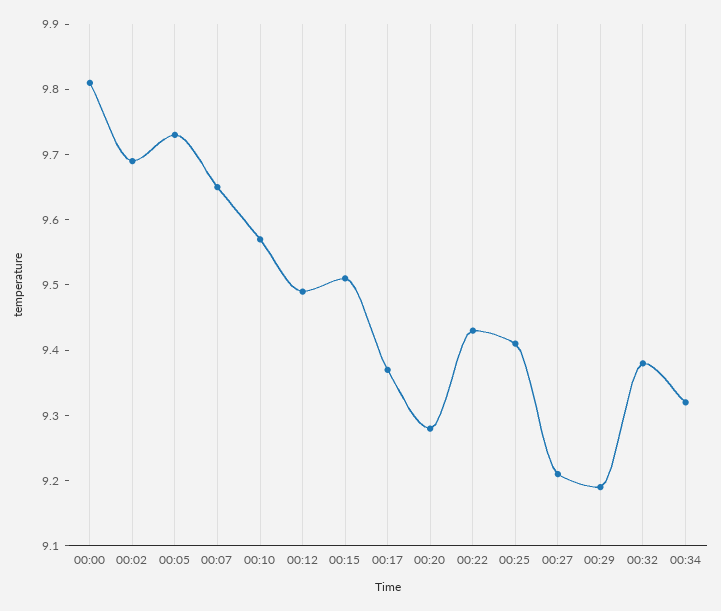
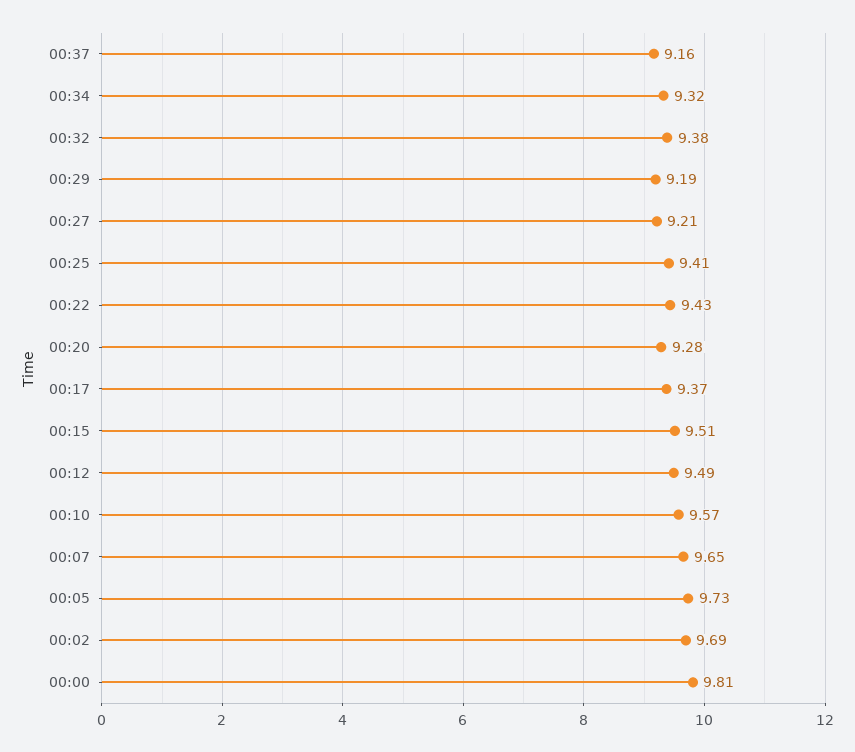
00:37: none -> 9.16

